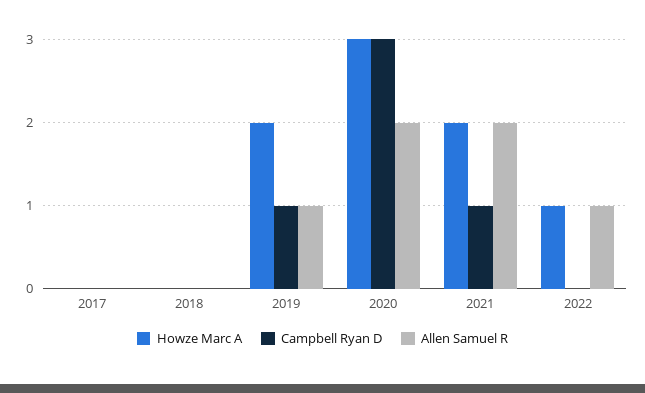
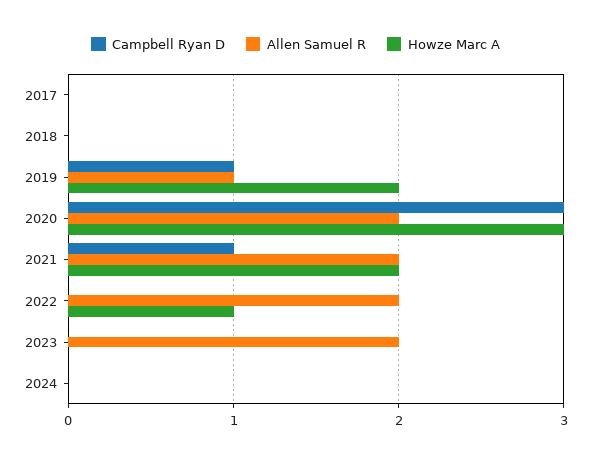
Allen Samuel R, 2022: 1 -> 2
Campbell Ryan D, 2023: none -> 0
Allen Samuel R, 2023: none -> 2
Howze Marc A, 2023: none -> 0
Campbell Ryan D, 2024: none -> 0
Allen Samuel R, 2024: none -> 0
Howze Marc A, 2024: none -> 0

